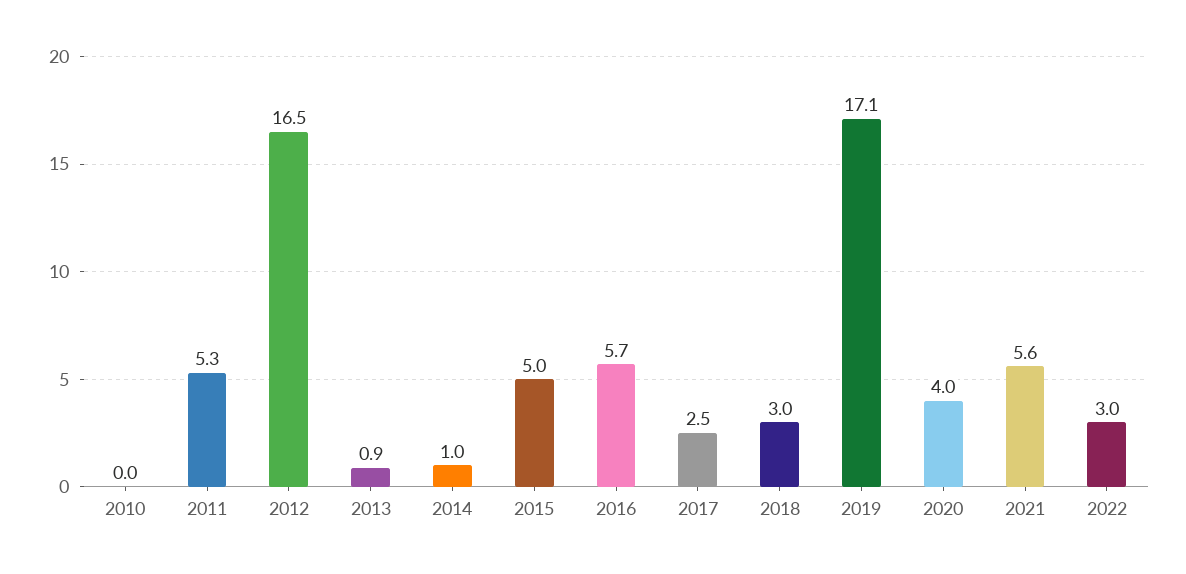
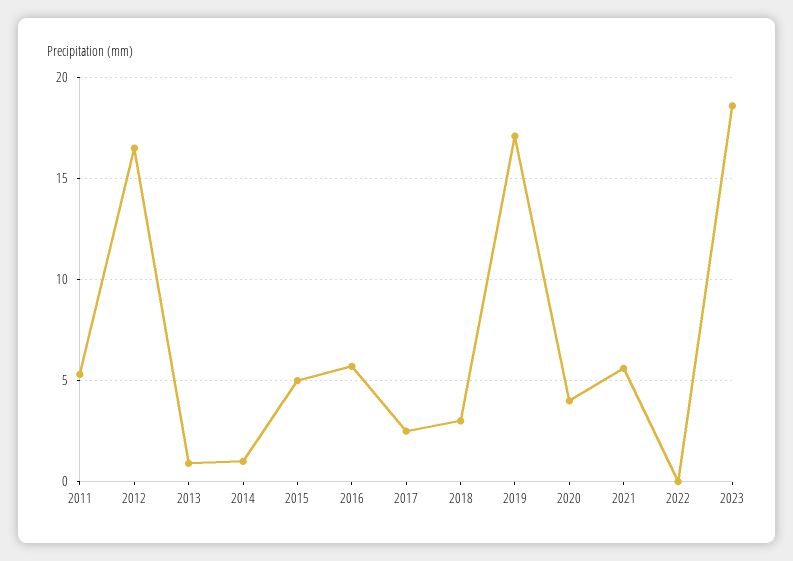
2010: 0 -> none
2022: 3 -> 0
2023: none -> 18.5

